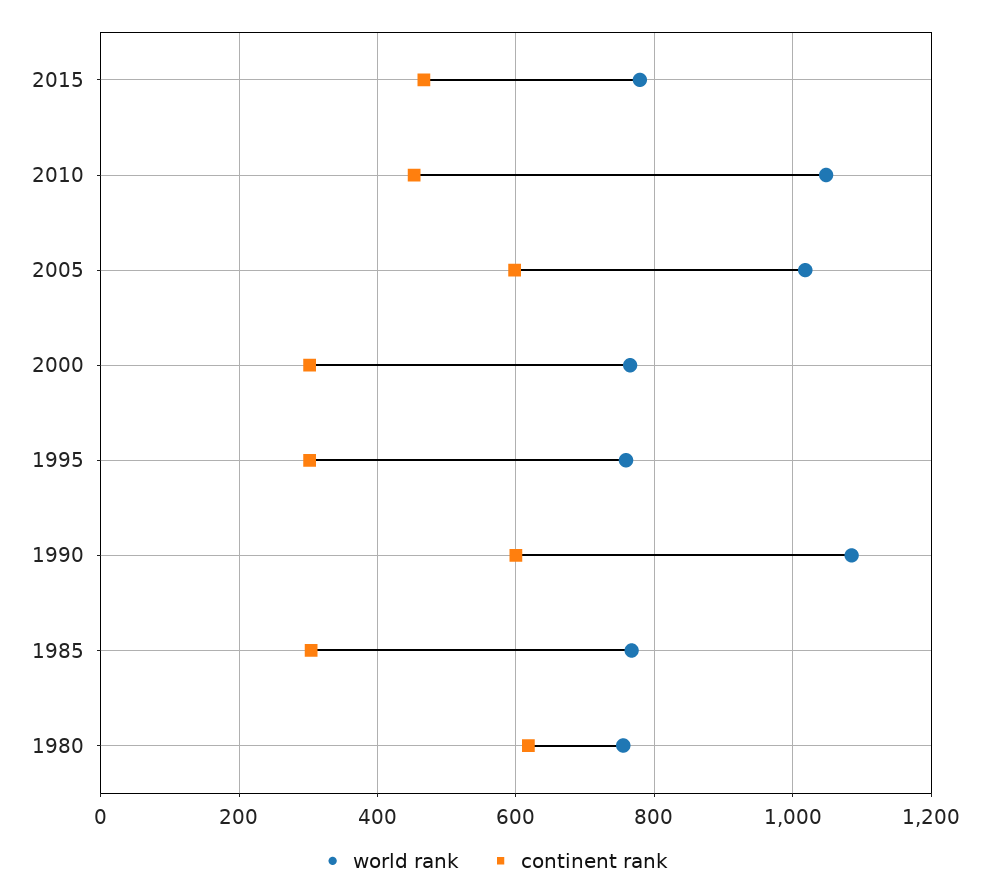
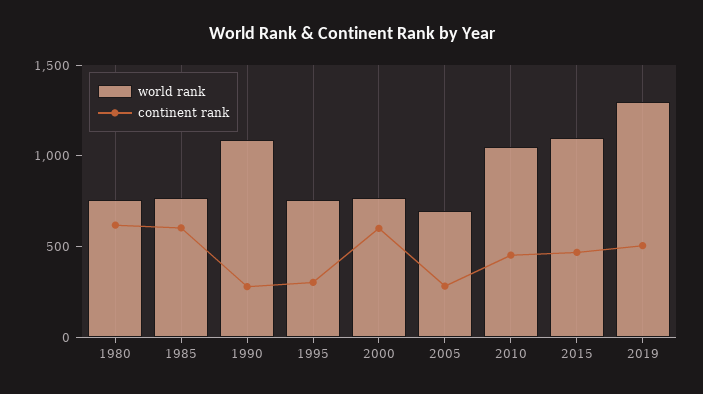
world rank, 2015: 780 -> 1100
world rank, 2005: 1020 -> 700
continent rank, 2005: 600 -> 300
continent rank, 2000: 300 -> 600
continent rank, 1990: 600 -> 300
continent rank, 1985: 300 -> 600
world rank, 2019: none -> 1300
continent rank, 2019: none -> 500

